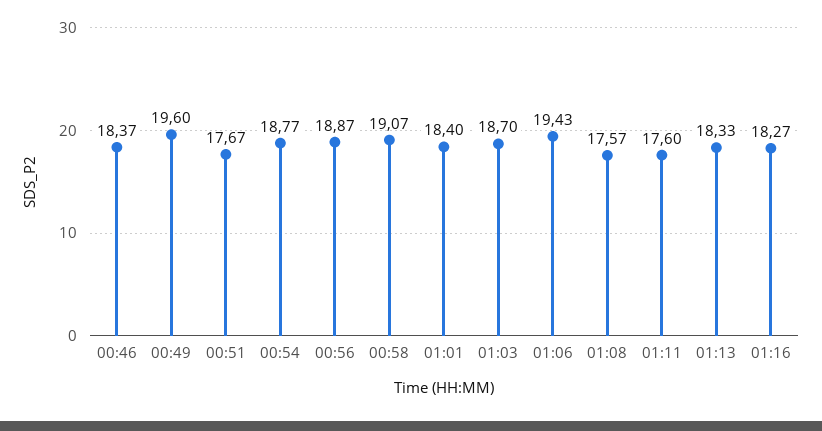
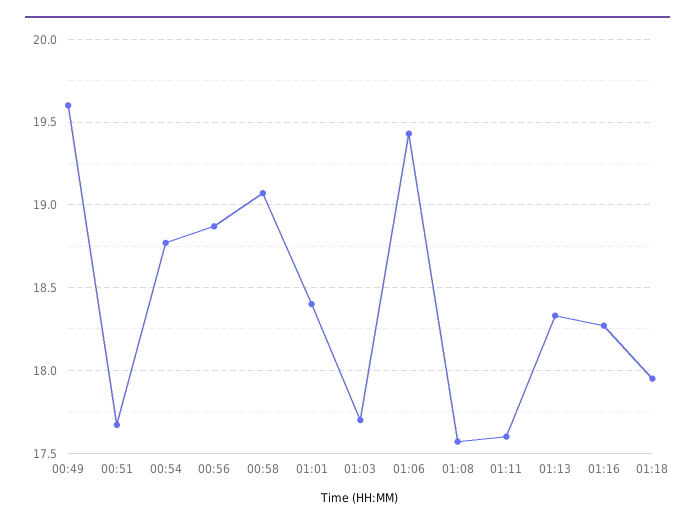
00:46: 18.37 -> none
01:03: 18.7 -> 17.7
01:18: none -> 17.95

